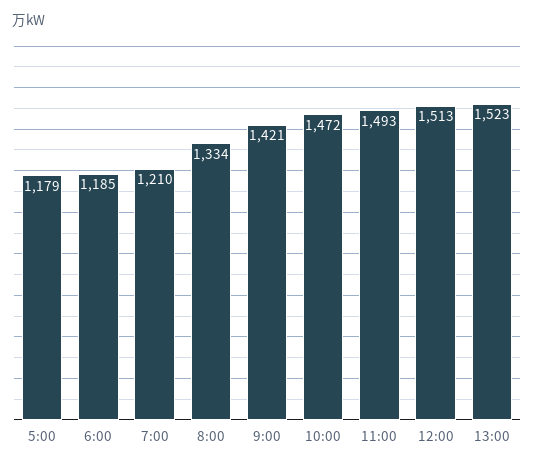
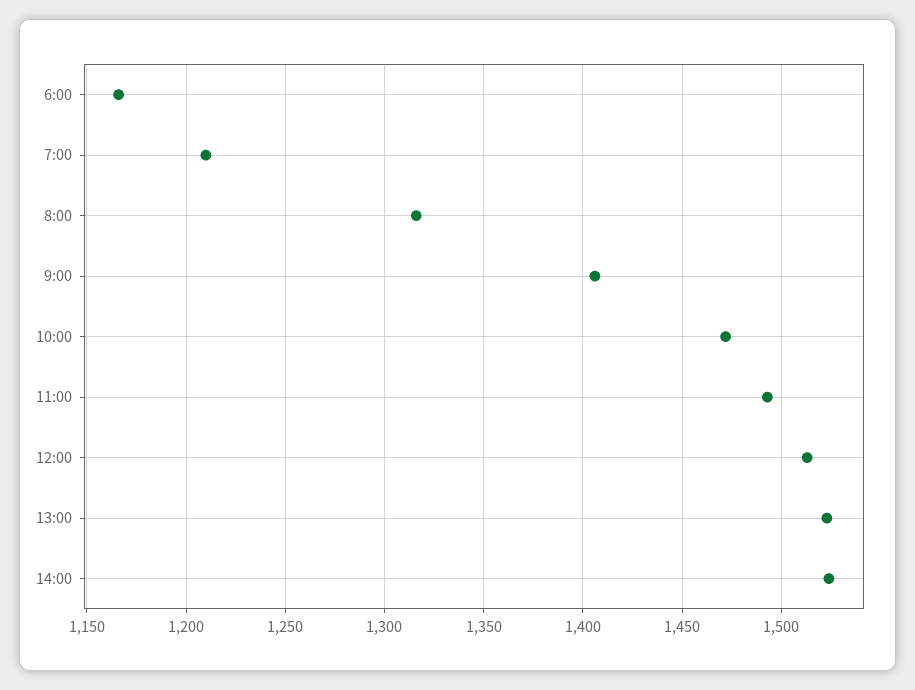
5:00: 1179 -> none
6:00: 1185 -> 1165
8:00: 1334 -> 1315
9:00: 1421 -> 1405
14:00: none -> 1525

